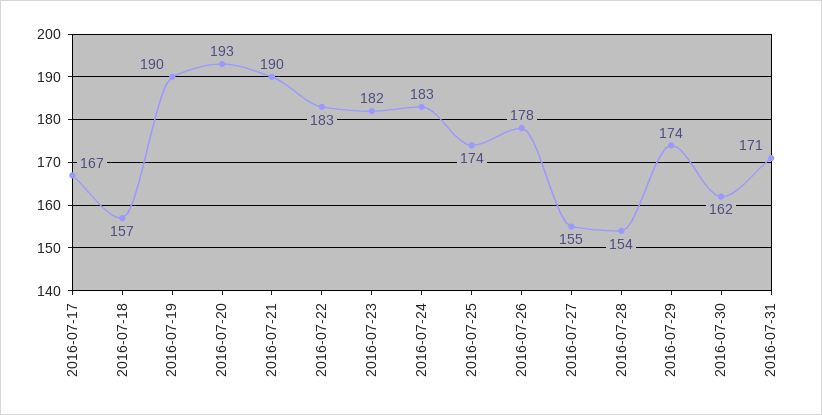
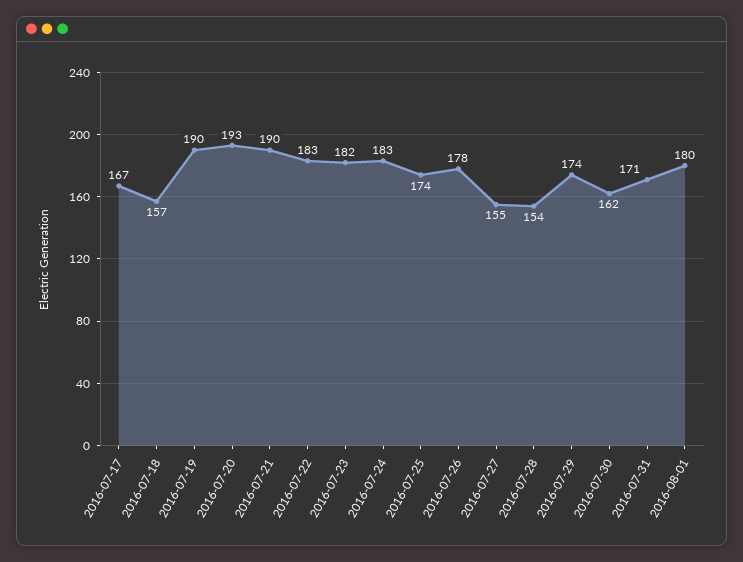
2016-08-01: none -> 180

